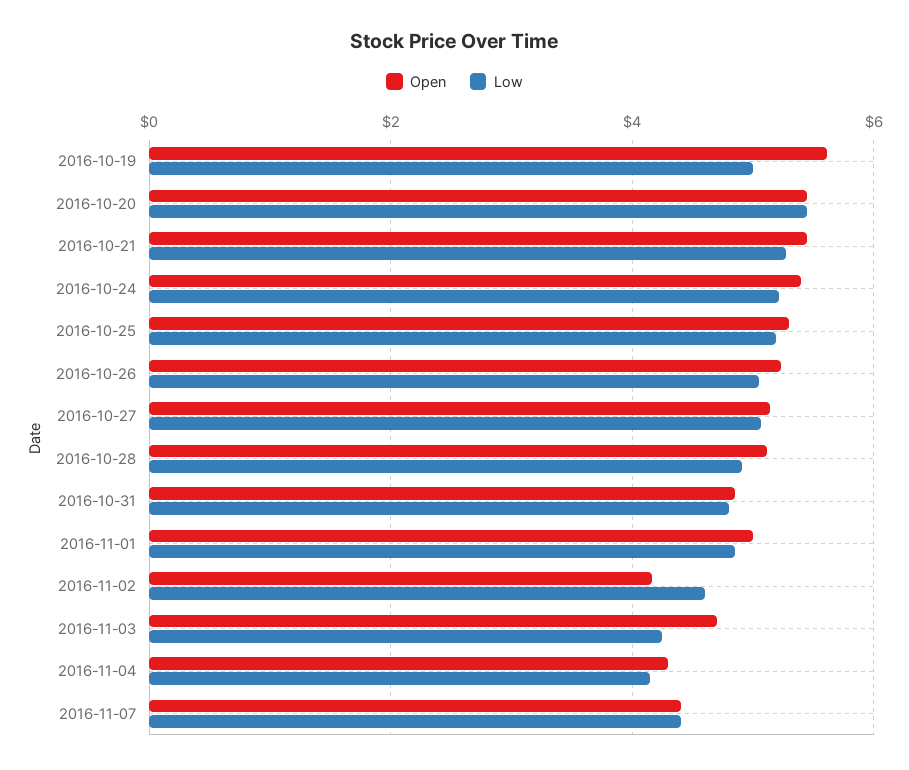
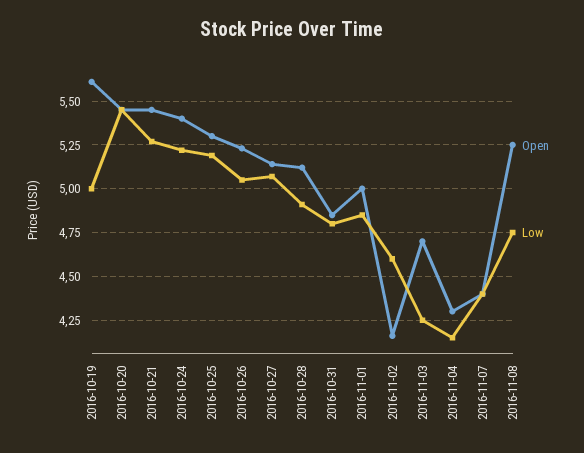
Open, 2016-11-08: none -> 5.25
Low, 2016-11-08: none -> 4.75

